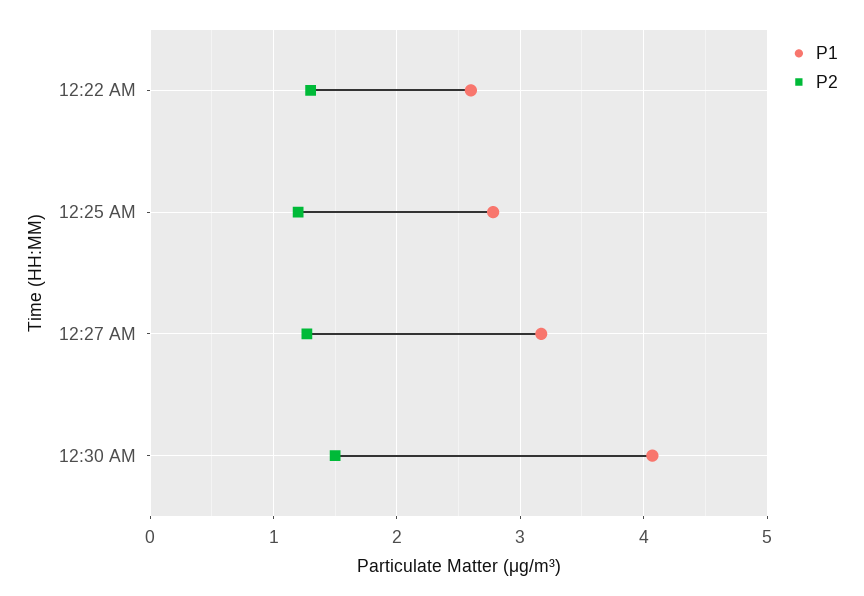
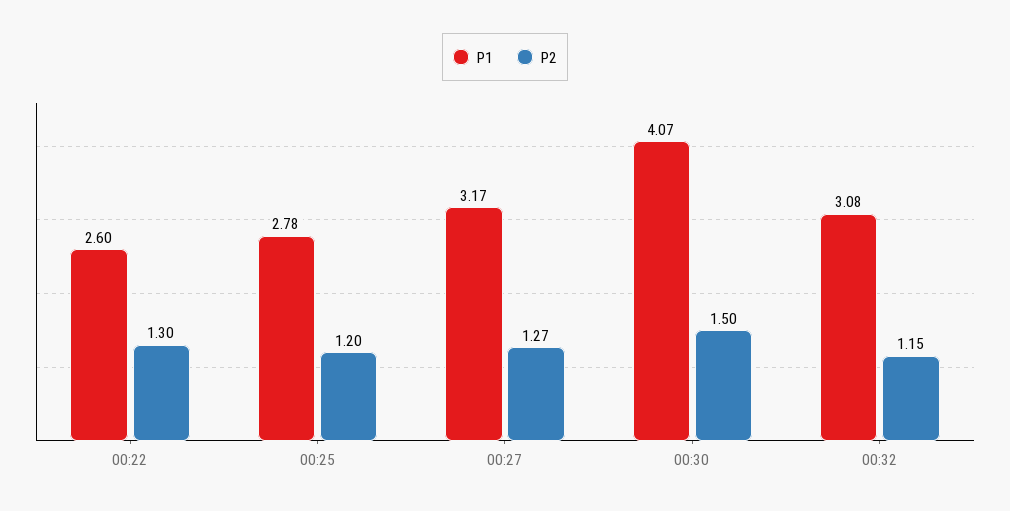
P1, 00:32: none -> 3.08
P2, 00:32: none -> 1.15

